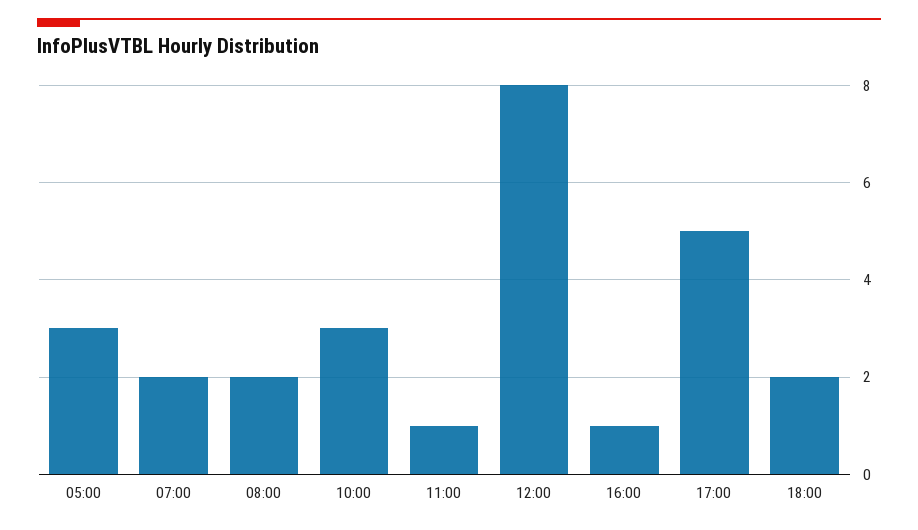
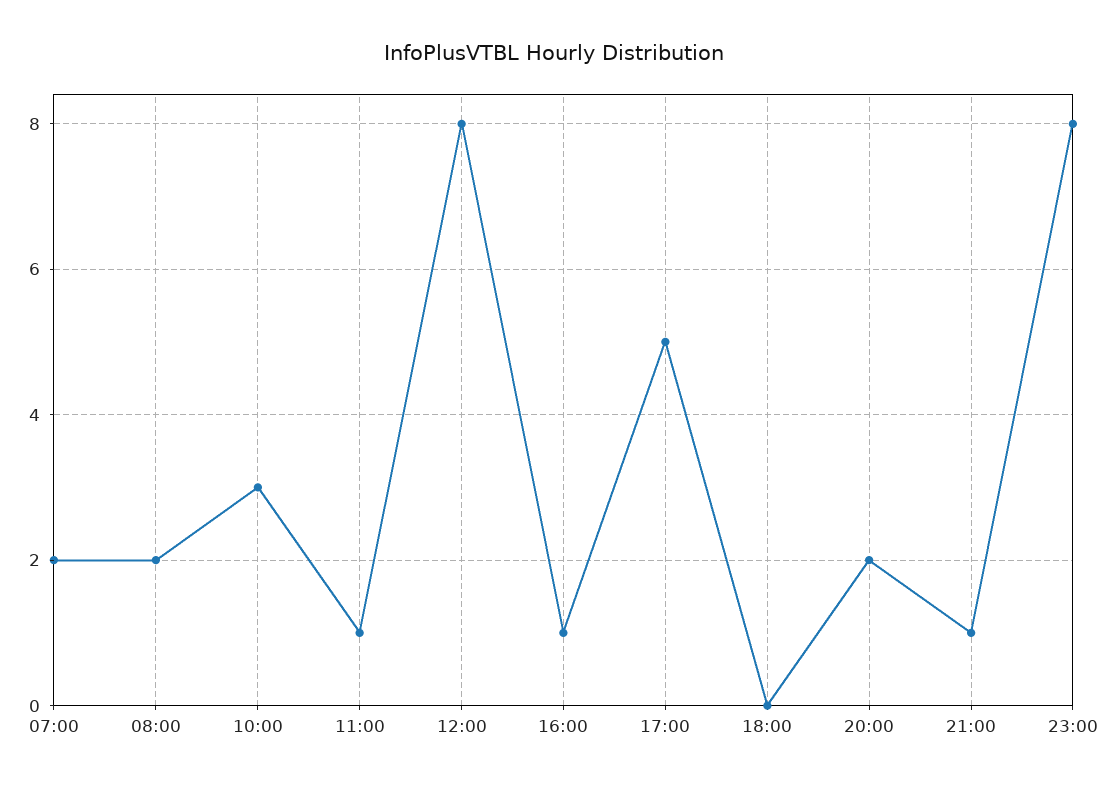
05:00: 3 -> none
18:00: 2 -> 0
20:00: none -> 2
21:00: none -> 1
23:00: none -> 8

